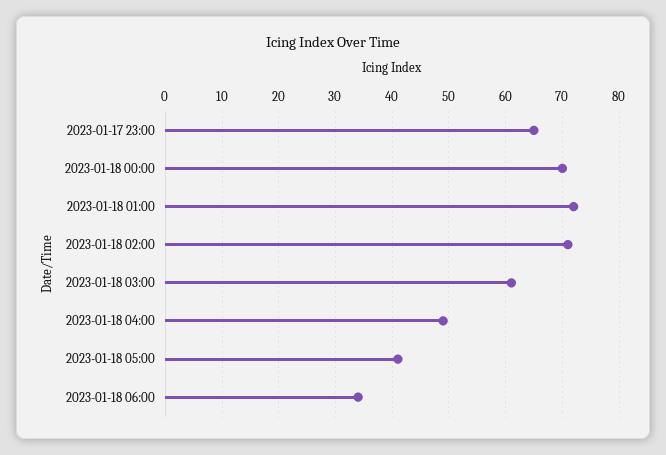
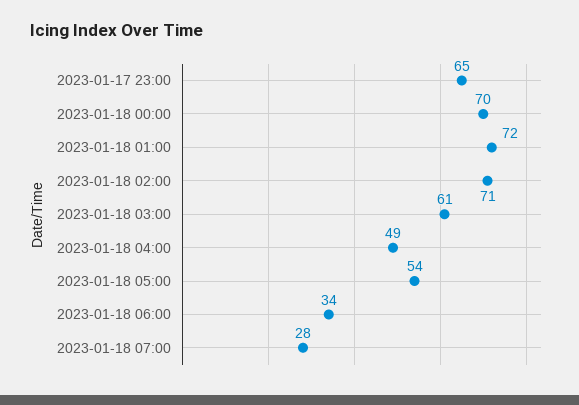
2023-01-18 05:00: 40 -> 54
2023-01-18 07:00: none -> 28

